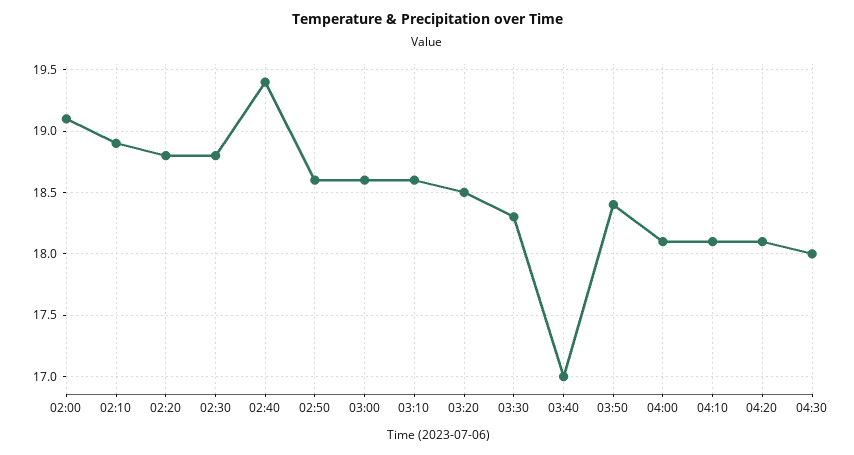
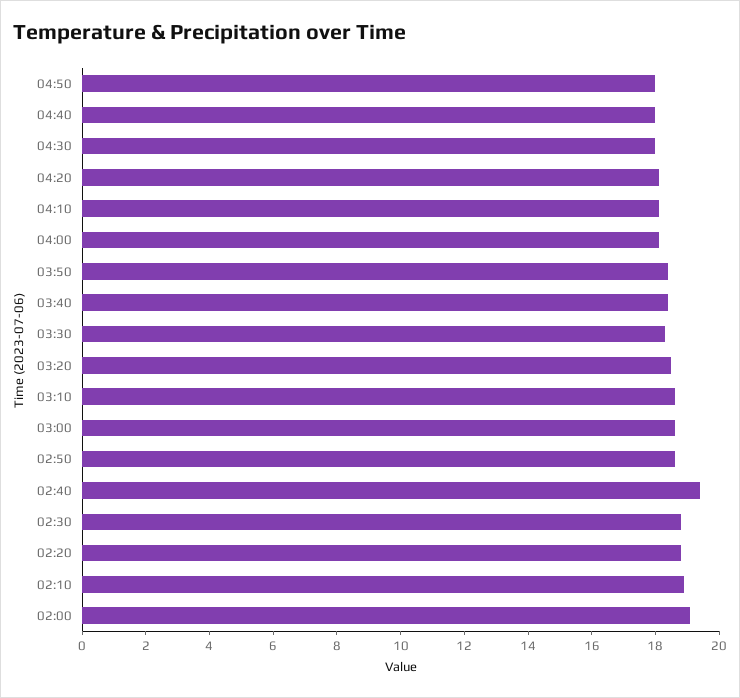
03:40: 17 -> 18.5
04:50: none -> 18
04:40: none -> 18

